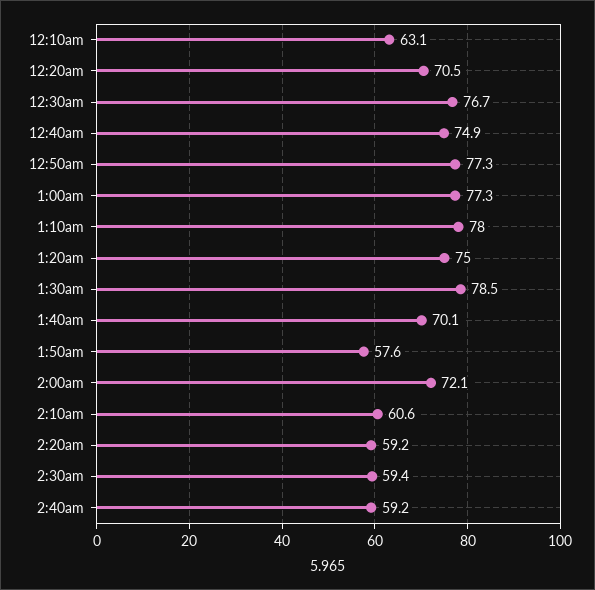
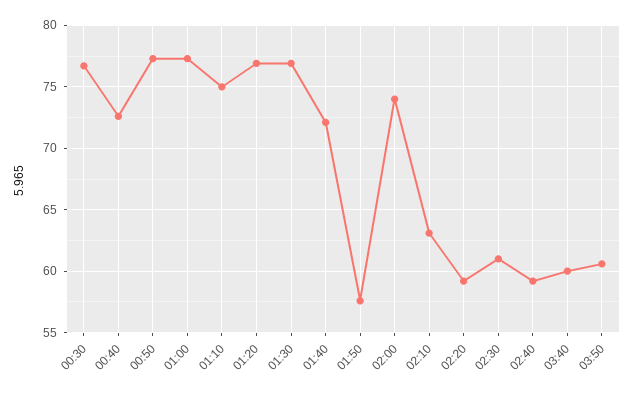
12:10am: 63.1 -> none
12:20am: 70.5 -> none
12:40am: 74.9 -> 72.5
1:10am: 78 -> 75
1:20am: 75 -> 77
1:30am: 78.5 -> 77
1:40am: 70.1 -> 72
2:00am: 72.1 -> 74
2:10am: 60.6 -> 63
2:30am: 59.4 -> 61
03:40: none -> 60
03:50: none -> 60.5

